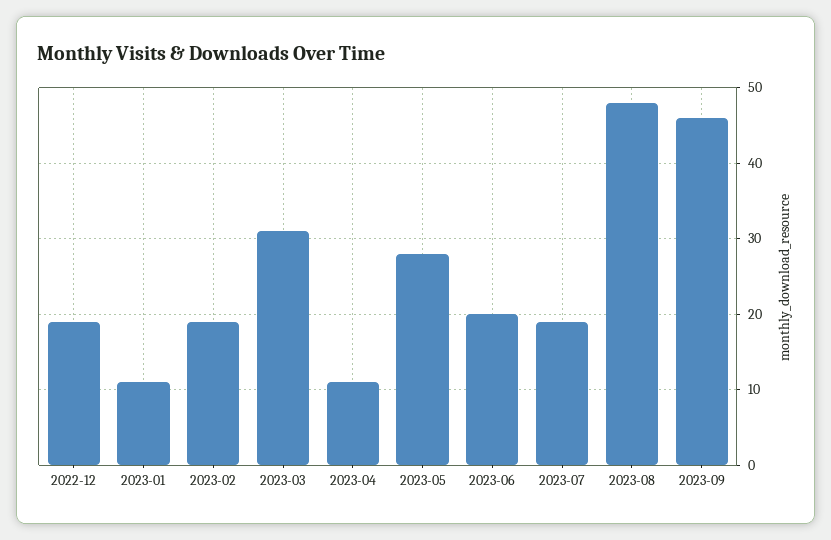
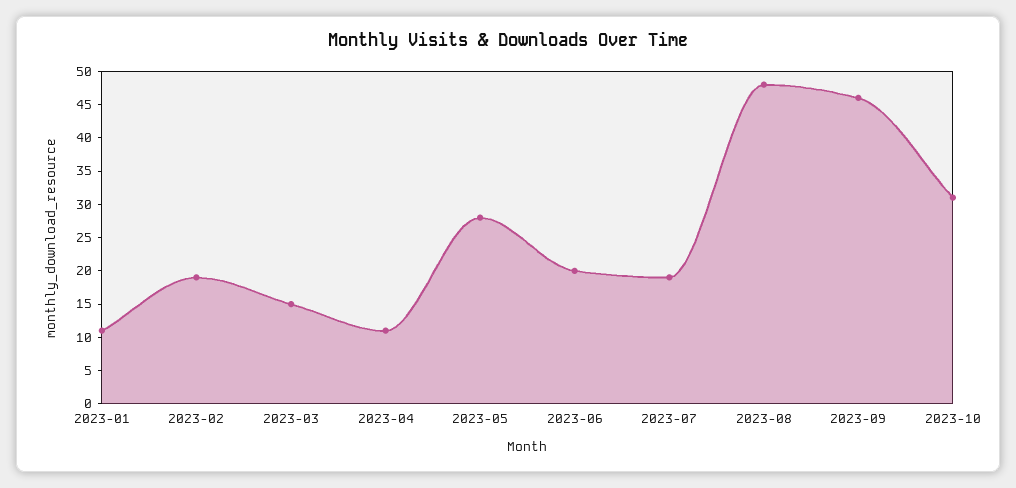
2022-12: 19 -> none
2023-03: 31 -> 15
2023-10: none -> 30

